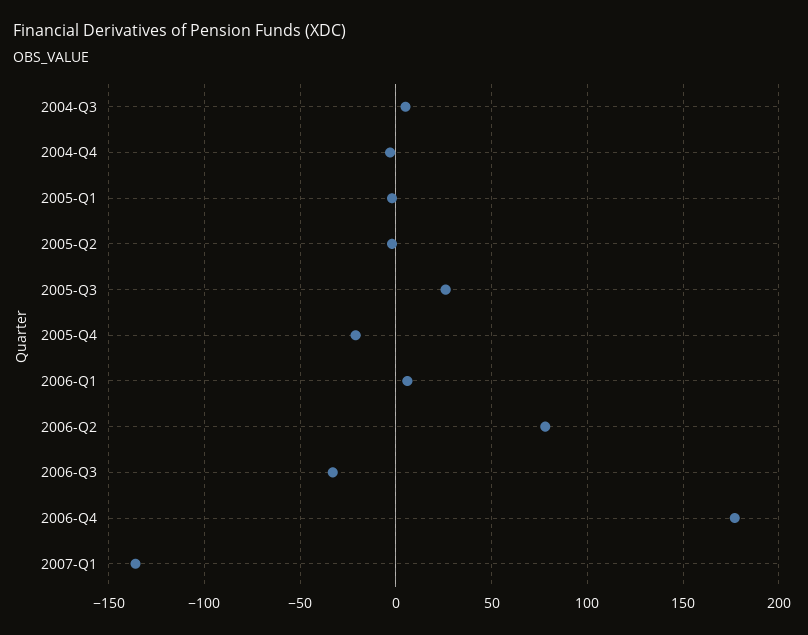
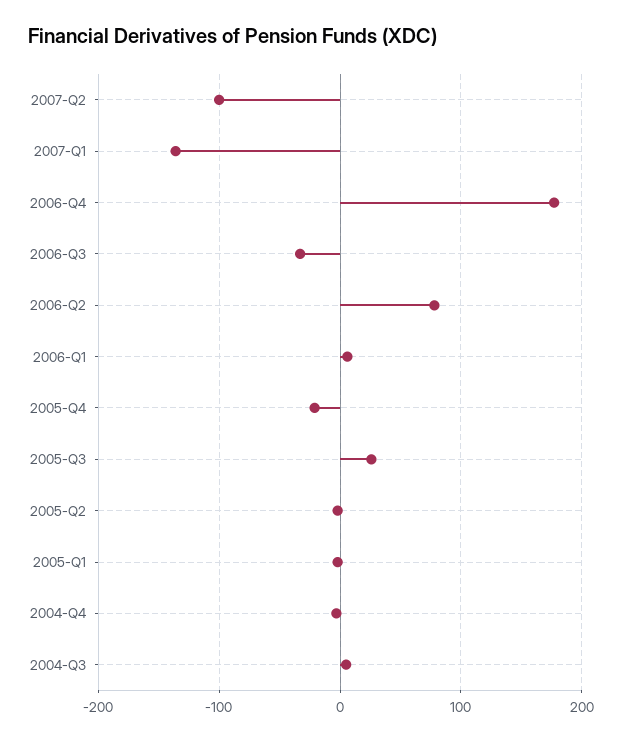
2007-Q2: none -> -100

